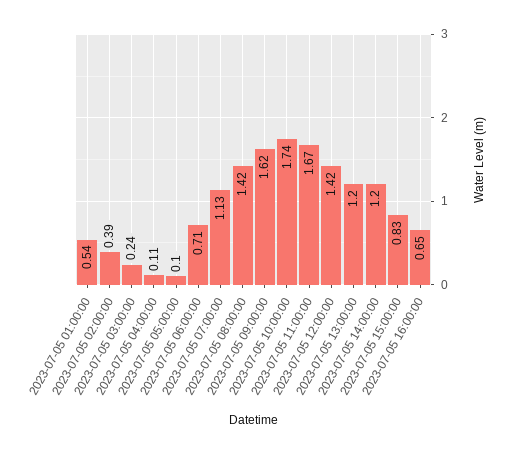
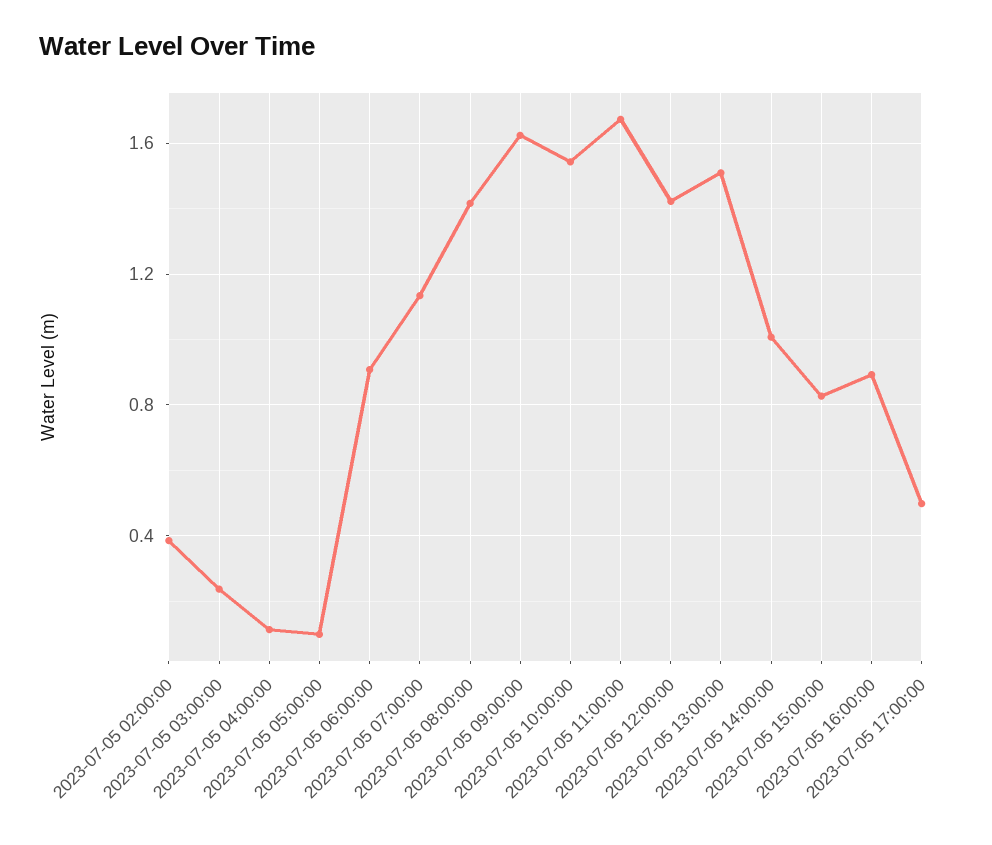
2023-07-05 01:00:00: 0.54 -> none
2023-07-05 06:00:00: 0.71 -> 0.9
2023-07-05 10:00:00: 1.74 -> 1.55
2023-07-05 13:00:00: 1.2 -> 1.5
2023-07-05 14:00:00: 1.2 -> 1
2023-07-05 16:00:00: 0.65 -> 0.9
2023-07-05 17:00:00: none -> 0.5

